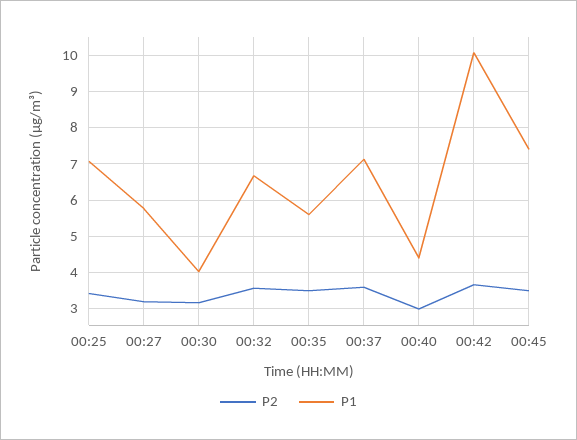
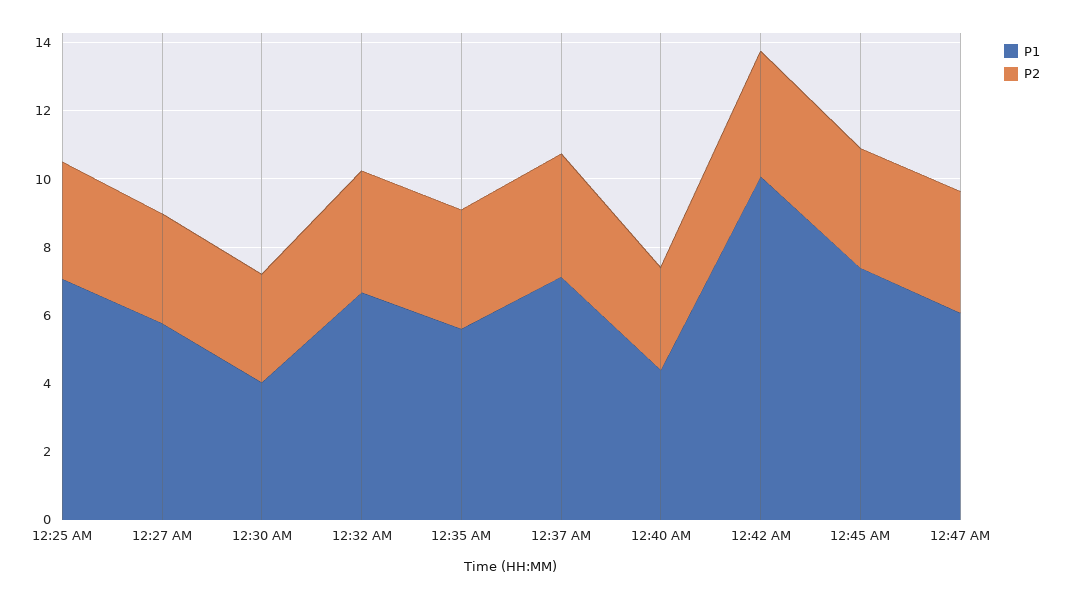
P1, 12:47 AM: none -> 6
P2, 12:47 AM: none -> 3.5

